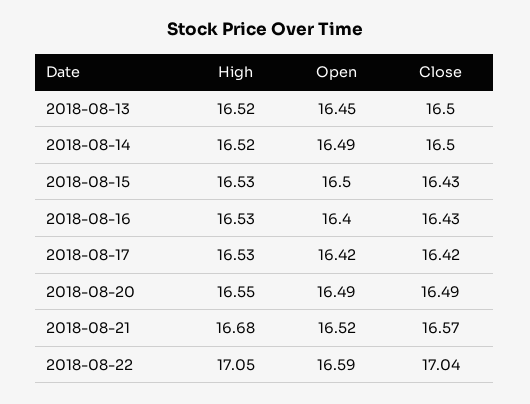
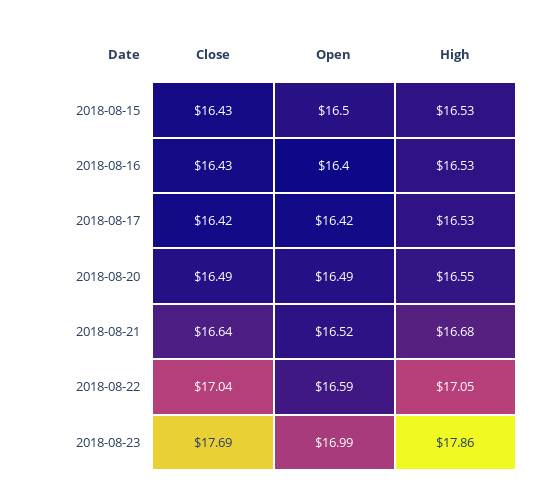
High, 2018-08-13: 16.52 -> none
Open, 2018-08-13: 16.45 -> none
Close, 2018-08-13: 16.5 -> none
High, 2018-08-14: 16.52 -> none
Open, 2018-08-14: 16.49 -> none
Close, 2018-08-14: 16.5 -> none
Close, 2018-08-21: 16.57 -> 16.64
Close, 2018-08-23: none -> 17.69
Open, 2018-08-23: none -> 16.99
High, 2018-08-23: none -> 17.86

